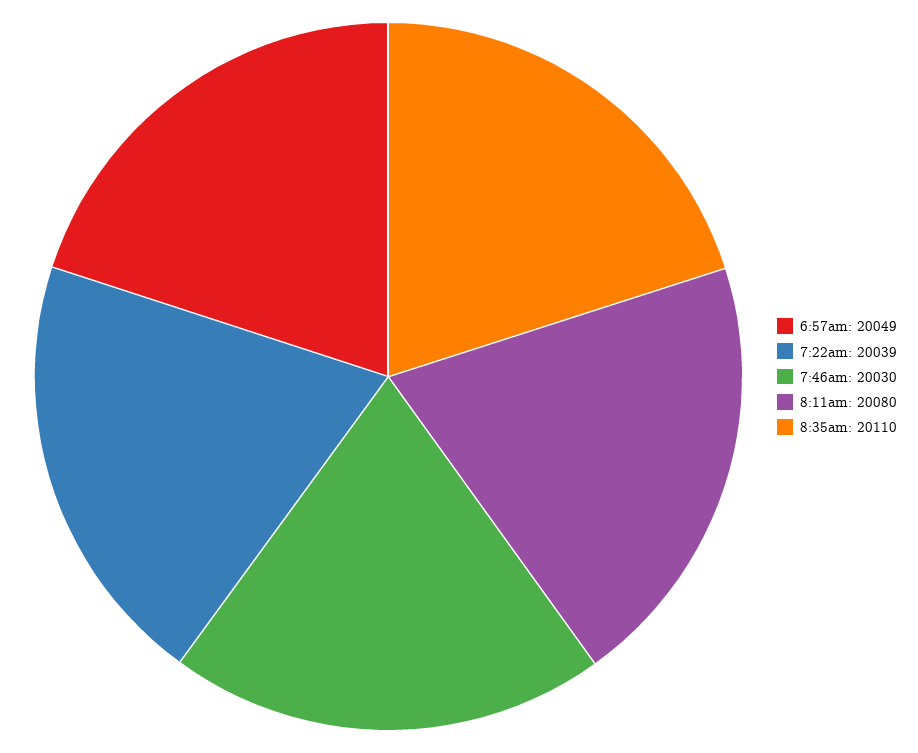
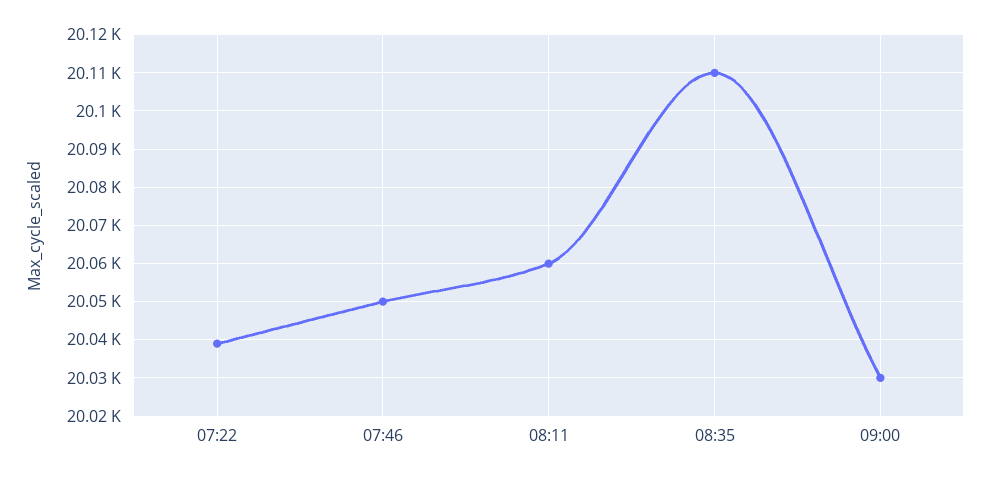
6:57am: 20049 -> none
7:46am: 20030 -> 20050
8:11am: 20080 -> 20060
09:00: none -> 20030

